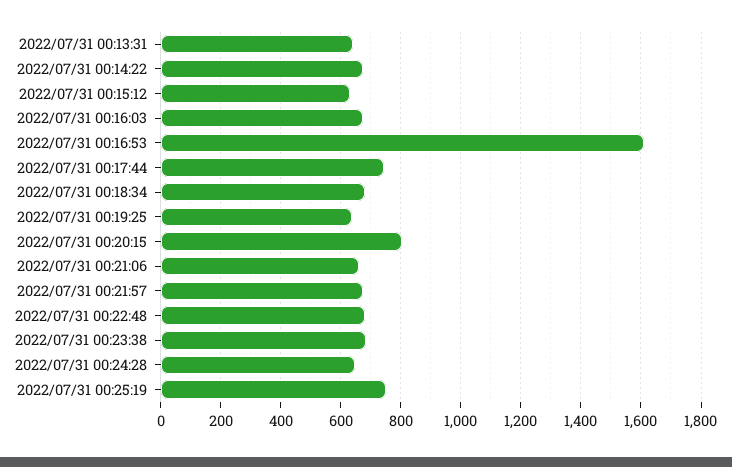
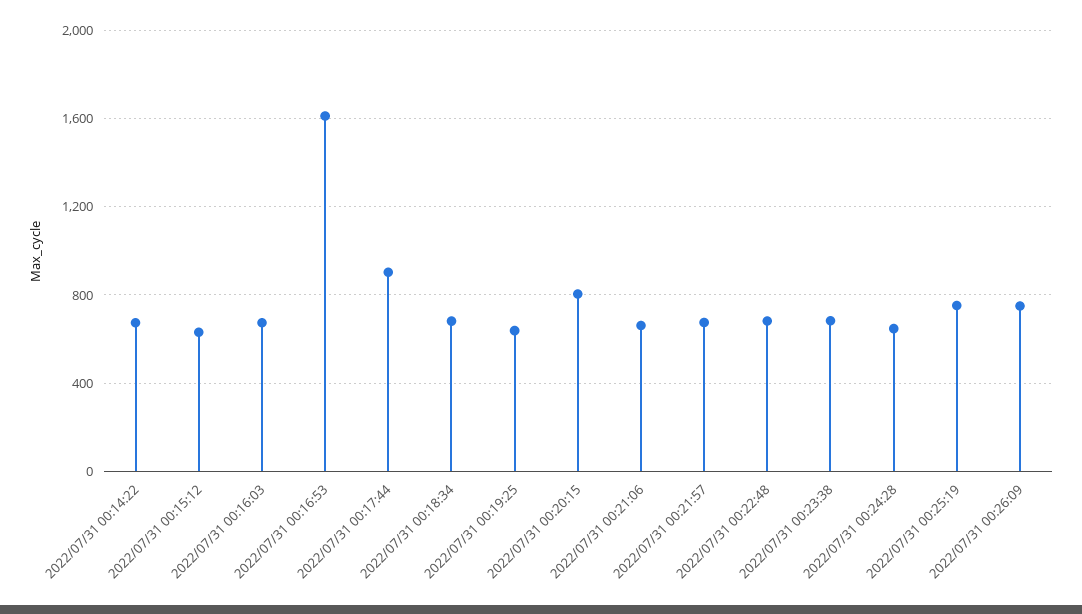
2022/07/31 00:13:31: 640 -> none
2022/07/31 00:17:44: 740 -> 900
2022/07/31 00:26:09: none -> 750

